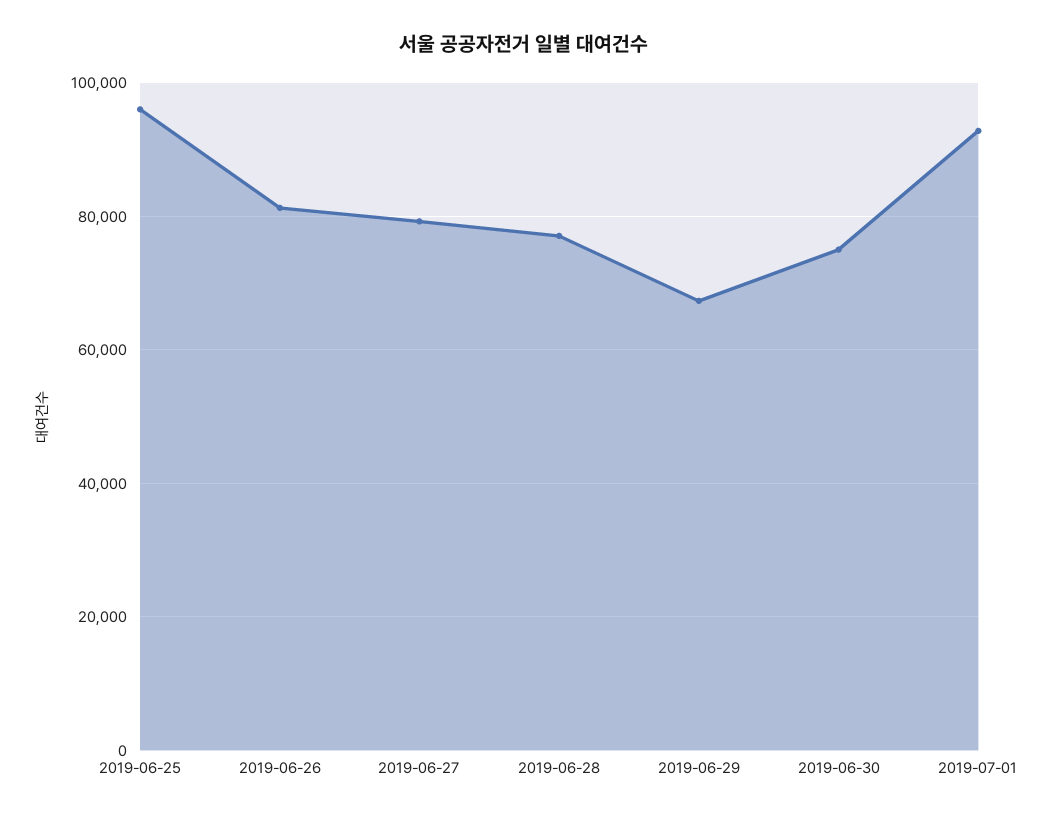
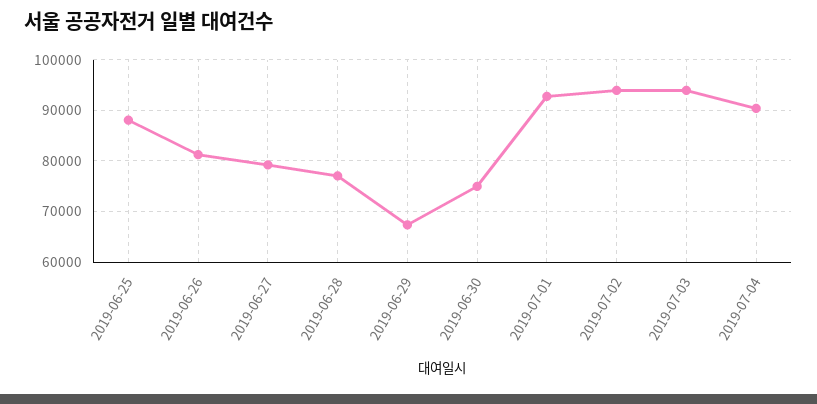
2019-06-25: 96000 -> 88000
2019-07-02: none -> 94000
2019-07-03: none -> 94000
2019-07-04: none -> 90000

